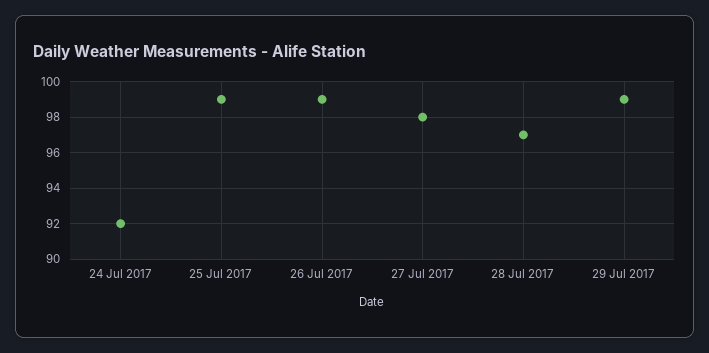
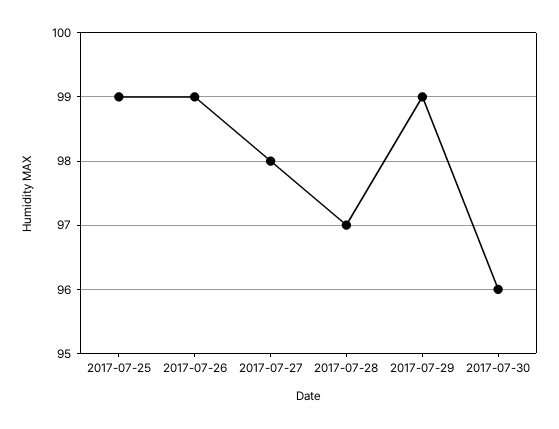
24 Jul 2017: 92 -> none
2017-07-30: none -> 96

